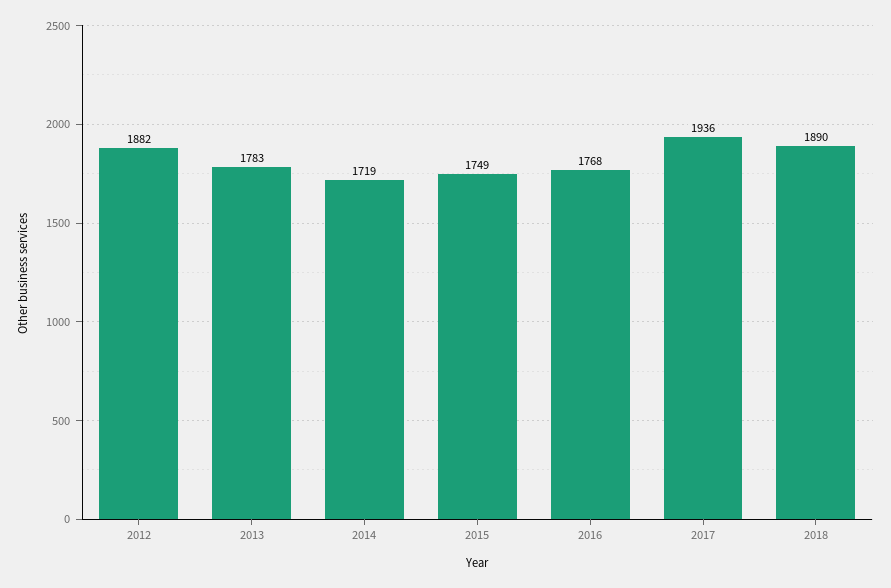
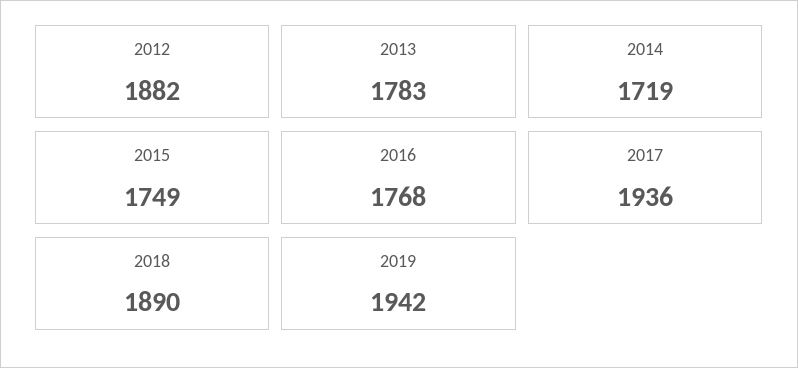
2019: none -> 1942

